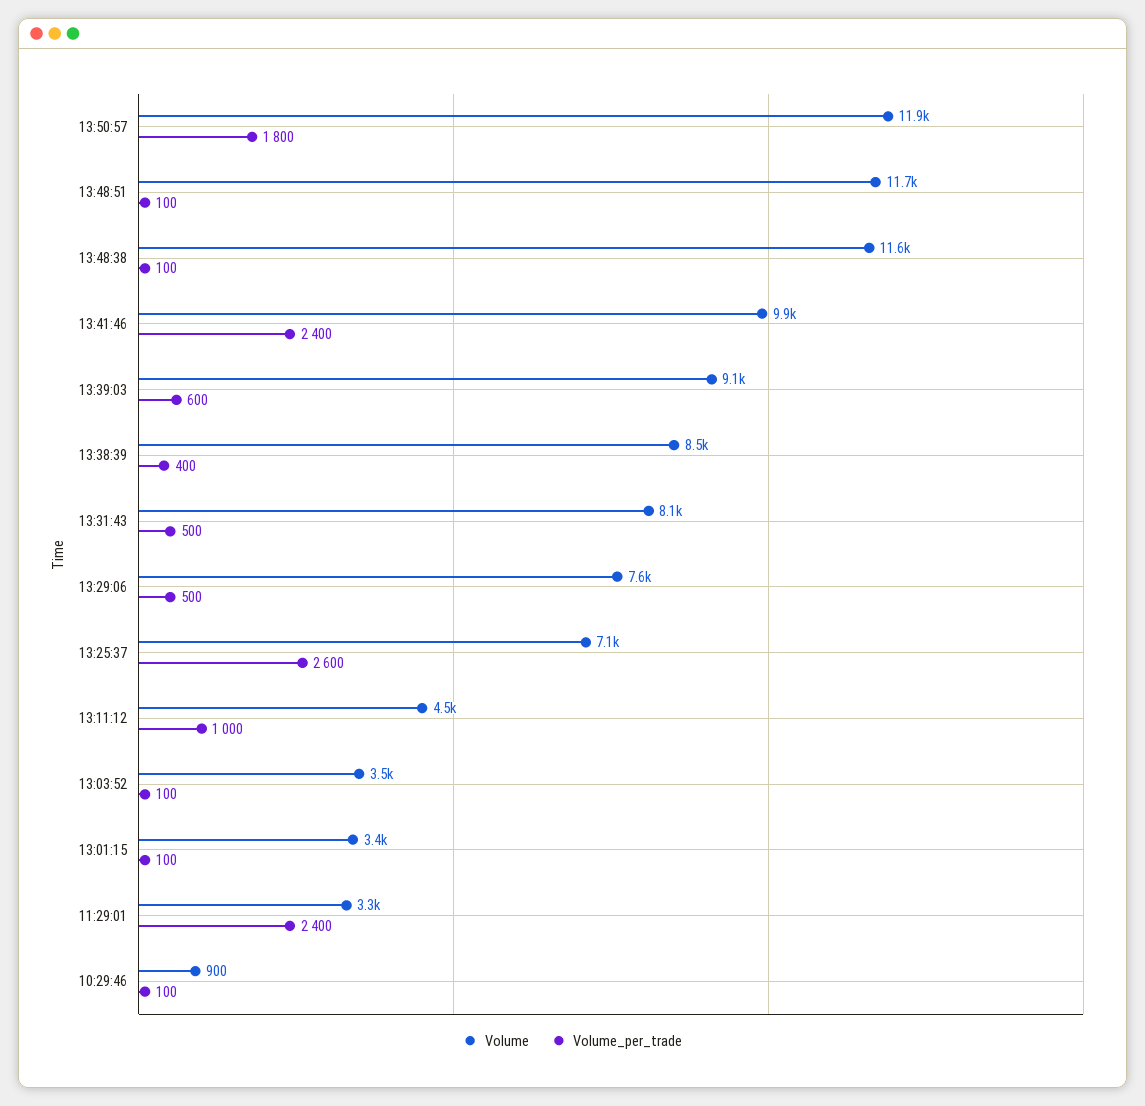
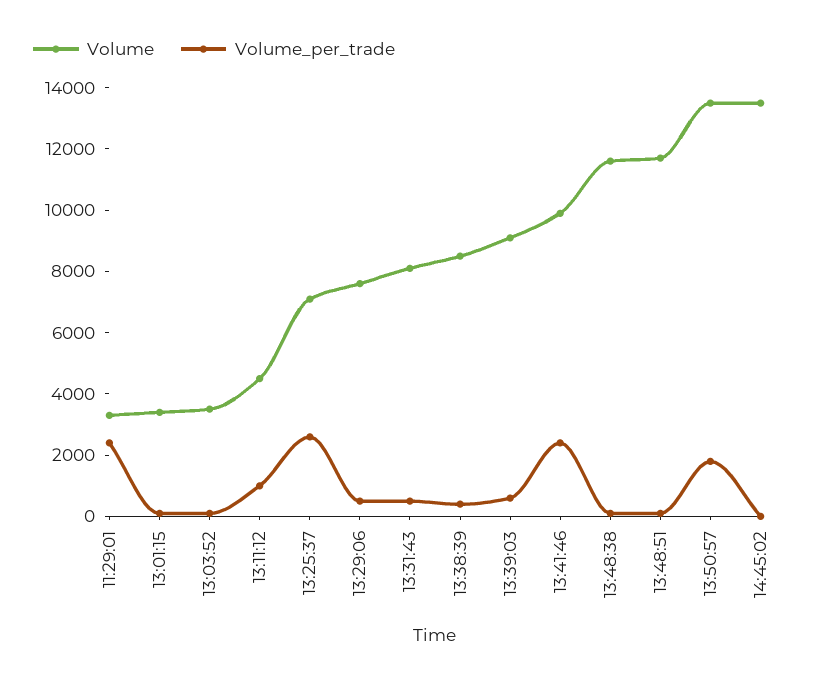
Volume, 13:50:57: 11900 -> 13500
Volume, 10:29:46: 900 -> none
Volume_per_trade, 10:29:46: 100 -> none
Volume, 14:45:02: none -> 13500
Volume_per_trade, 14:45:02: none -> 0

